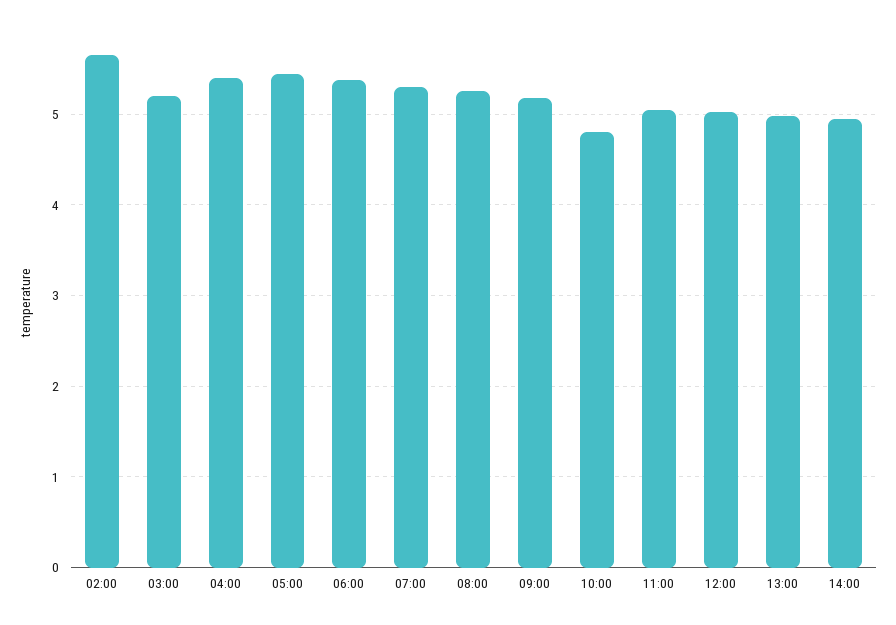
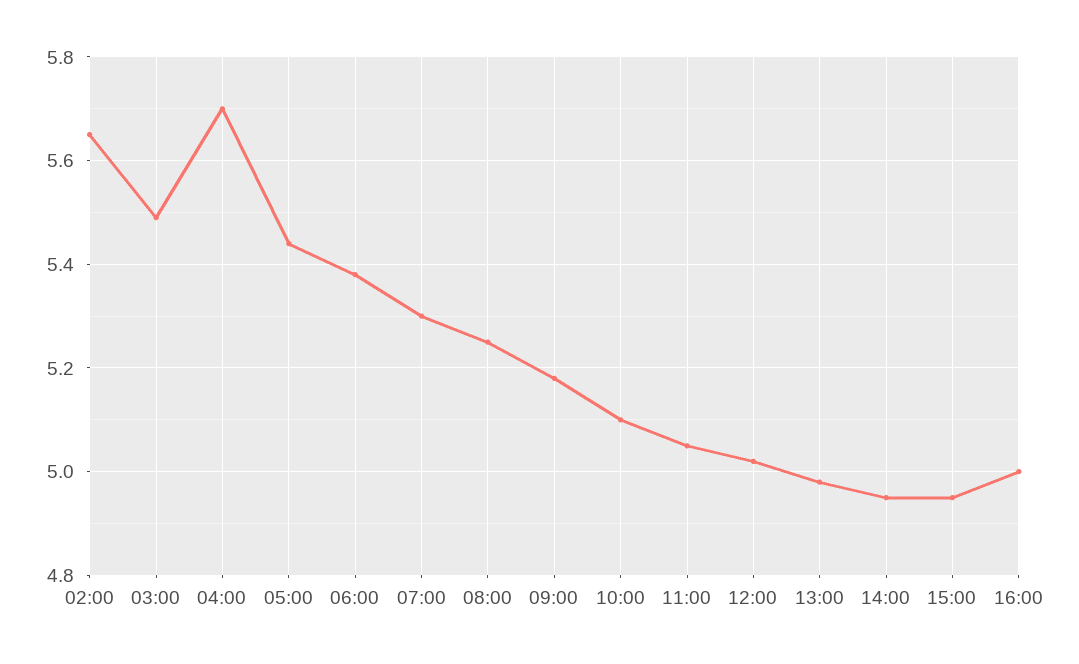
03:00: 5.2 -> 5.5
04:00: 5.4 -> 5.7
10:00: 4.8 -> 5.1
15:00: none -> 4.95
16:00: none -> 5

